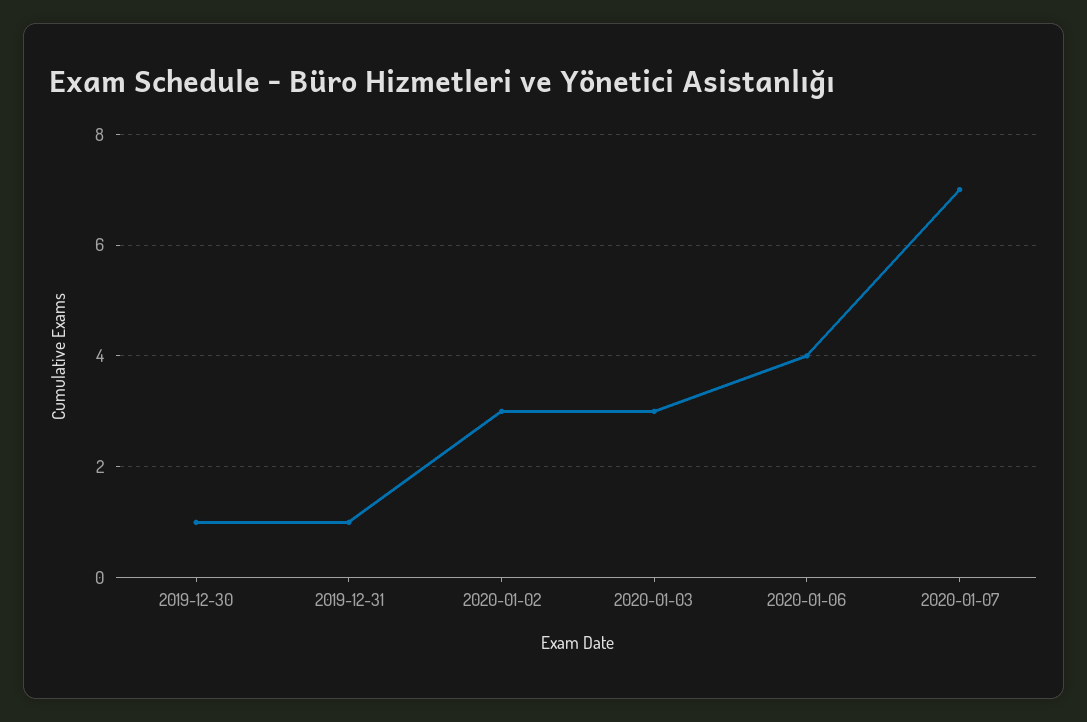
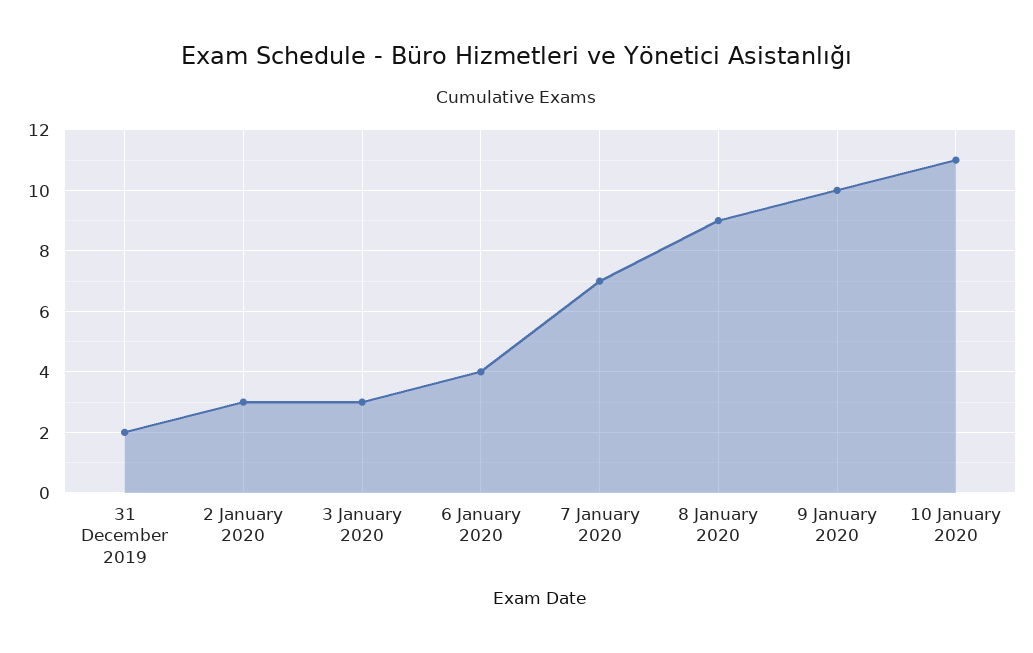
2019-12-30: 1 -> none
2019-12-31: 1 -> 2
8 January 2020: none -> 9
9 January 2020: none -> 10
10 January 2020: none -> 11

